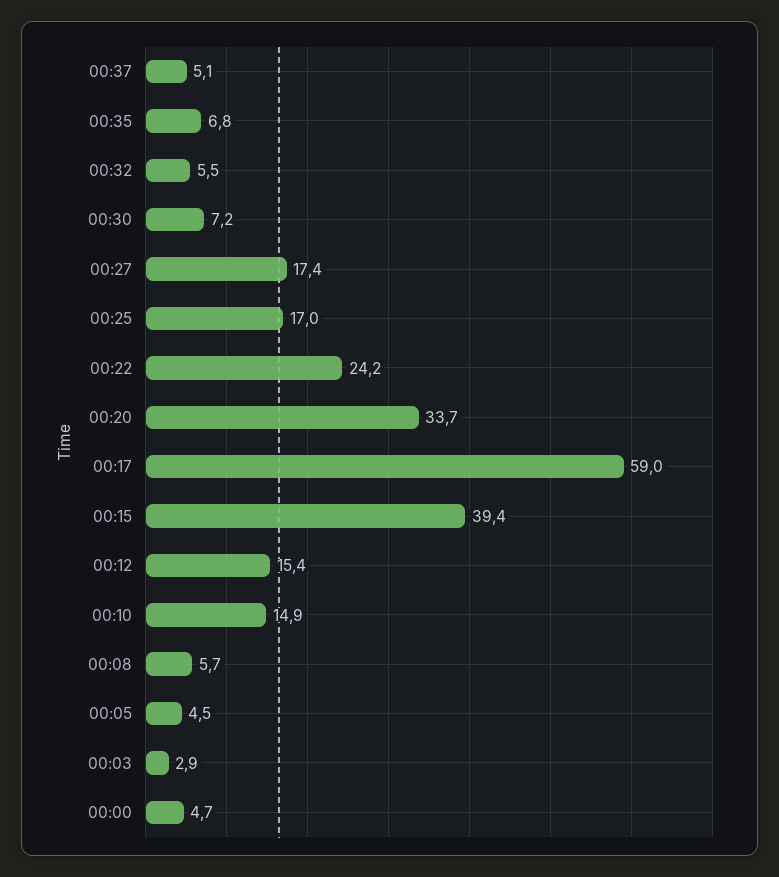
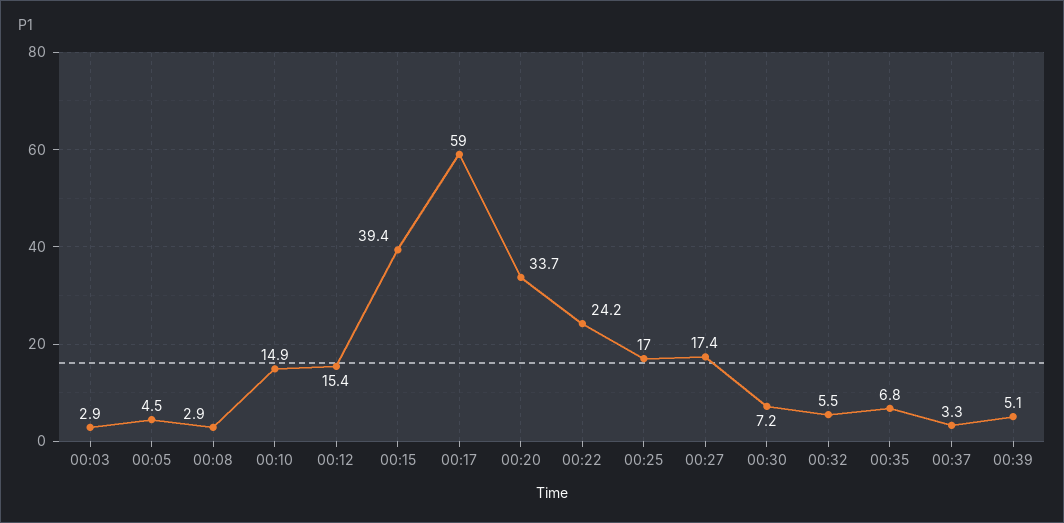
00:37: 5.1 -> 3.3
00:08: 5.7 -> 2.9
00:00: 4.7 -> none
00:39: none -> 5.1

